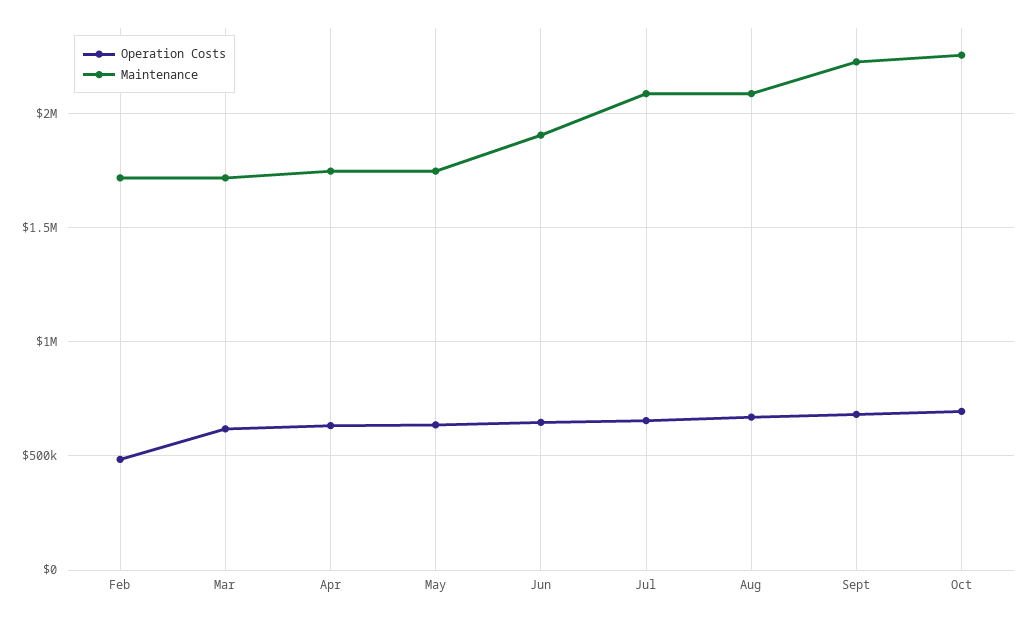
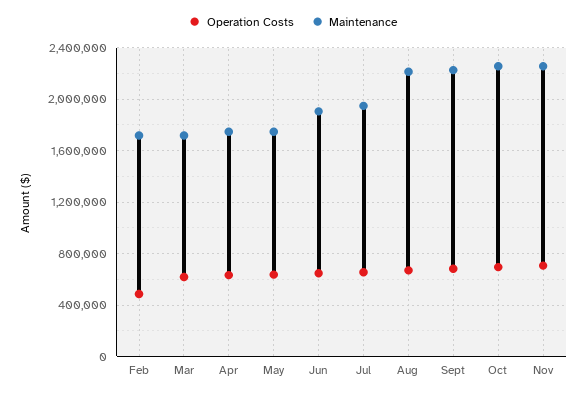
Maintenance, Jul: 2100000 -> 1950000
Maintenance, Aug: 2100000 -> 2200000
Operation Costs, Nov: none -> 700000
Maintenance, Nov: none -> 2250000

